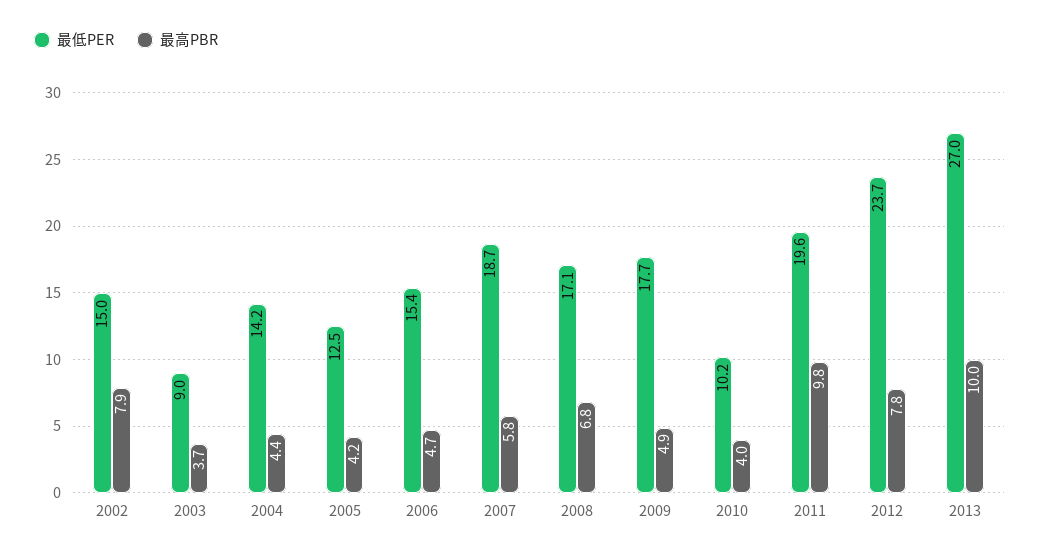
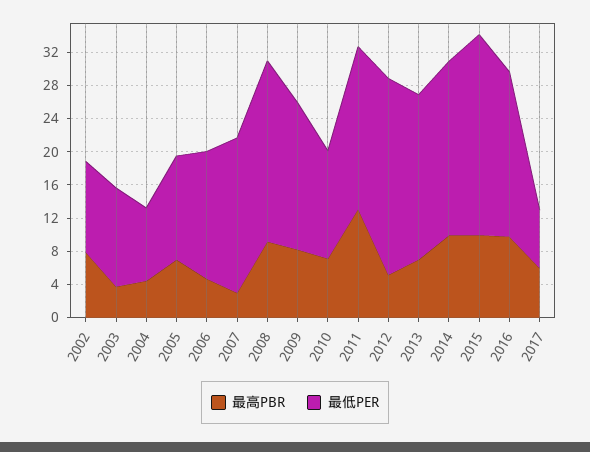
最低PER, 2002: 15 -> 11
最低PER, 2003: 9 -> 12
最低PER, 2004: 14.2 -> 9
最高PBR, 2005: 4.2 -> 7
最高PBR, 2007: 5.8 -> 3
最低PER, 2008: 17.1 -> 22
最高PBR, 2008: 6.8 -> 9
最高PBR, 2009: 4.9 -> 8
最低PER, 2010: 10.2 -> 13
最高PBR, 2010: 4 -> 7
最高PBR, 2011: 9.8 -> 13
最高PBR, 2012: 7.8 -> 5
最低PER, 2013: 27 -> 20
最高PBR, 2013: 10 -> 7
最高PBR, 2014: none -> 10
最低PER, 2014: none -> 21
最高PBR, 2015: none -> 10
最低PER, 2015: none -> 24
最高PBR, 2016: none -> 10
最低PER, 2016: none -> 20
最高PBR, 2017: none -> 6
最低PER, 2017: none -> 7

